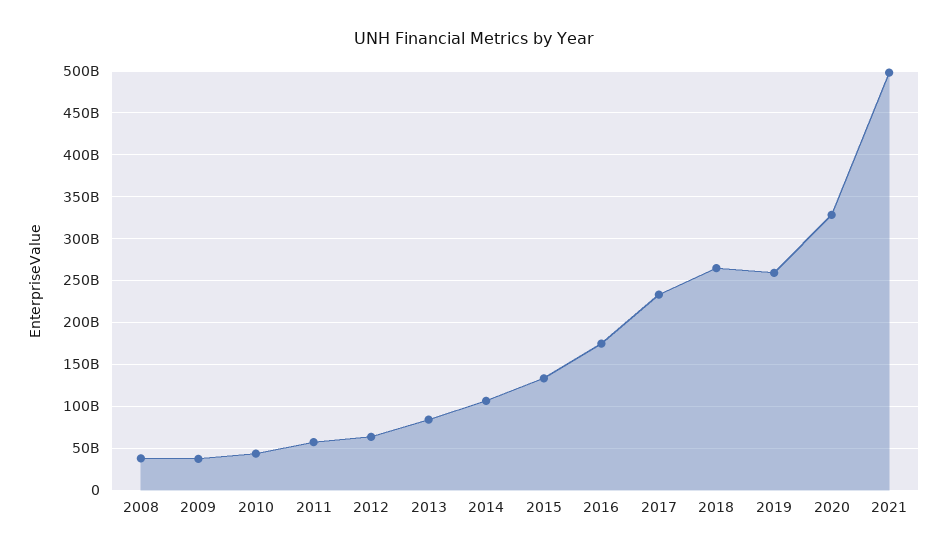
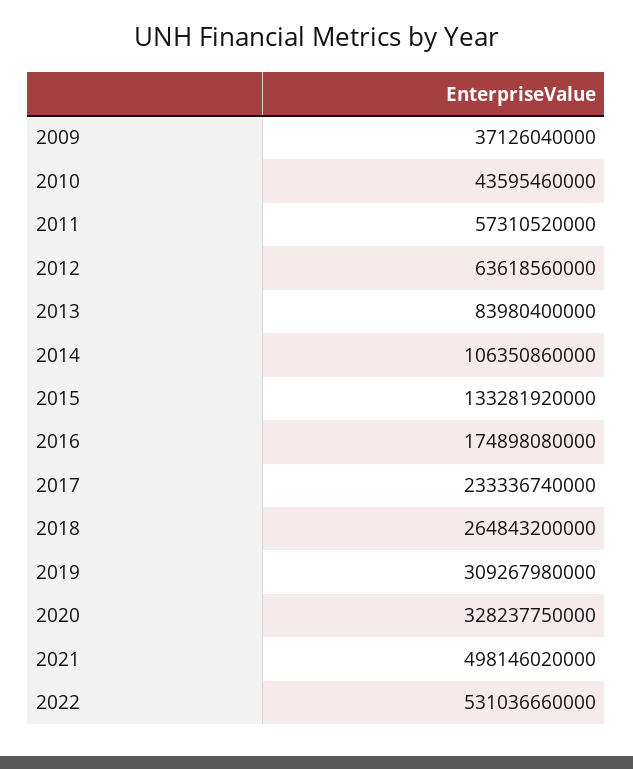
2008: 40000000000 -> none
2019: 260000000000 -> 309267980000
2022: none -> 531036660000

